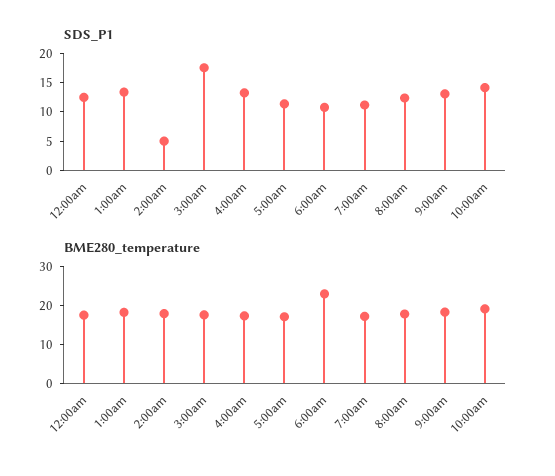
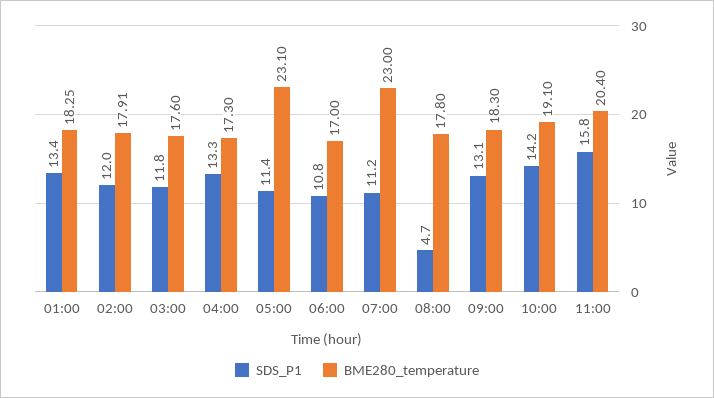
SDS_P1, 12:00am: 12.5 -> none
SDS_P1, 2:00am: 5 -> 12
SDS_P1, 3:00am: 17.5 -> 11.8
SDS_P1, 8:00am: 12.5 -> 4.7
BME280_temperature, 12:00am: 17.5 -> none
BME280_temperature, 5:00am: 17.5 -> 23.1
BME280_temperature, 6:00am: 22.5 -> 17
BME280_temperature, 7:00am: 17.5 -> 23
SDS_P1, 11:00: none -> 15.8
BME280_temperature, 11:00: none -> 20.4

